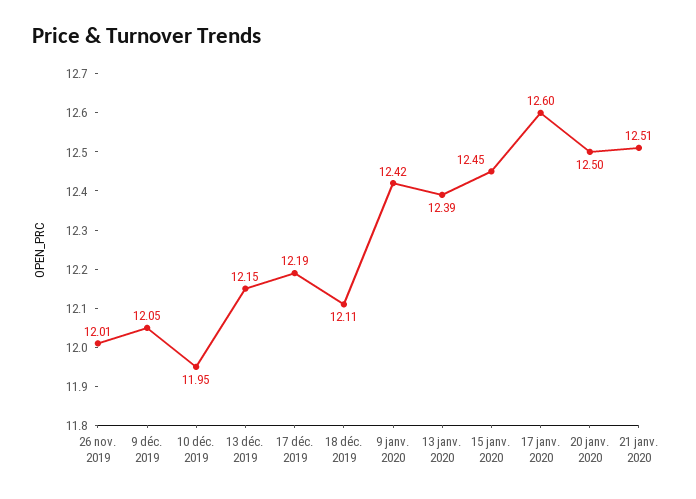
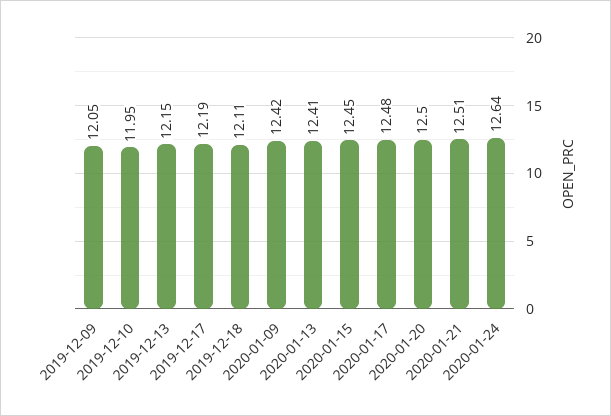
26 nov. 2019: 12.01 -> none
13 janv. 2020: 12.39 -> 12.41
17 janv. 2020: 12.6 -> 12.48
2020-01-24: none -> 12.64

